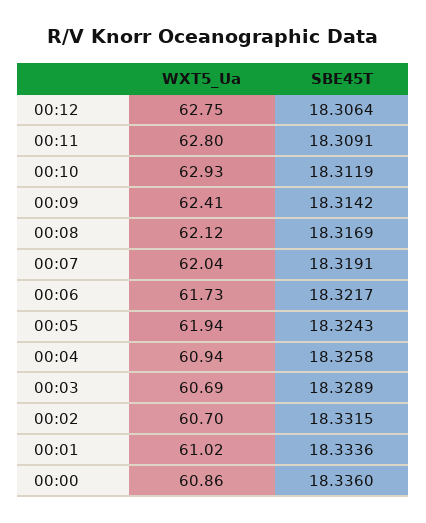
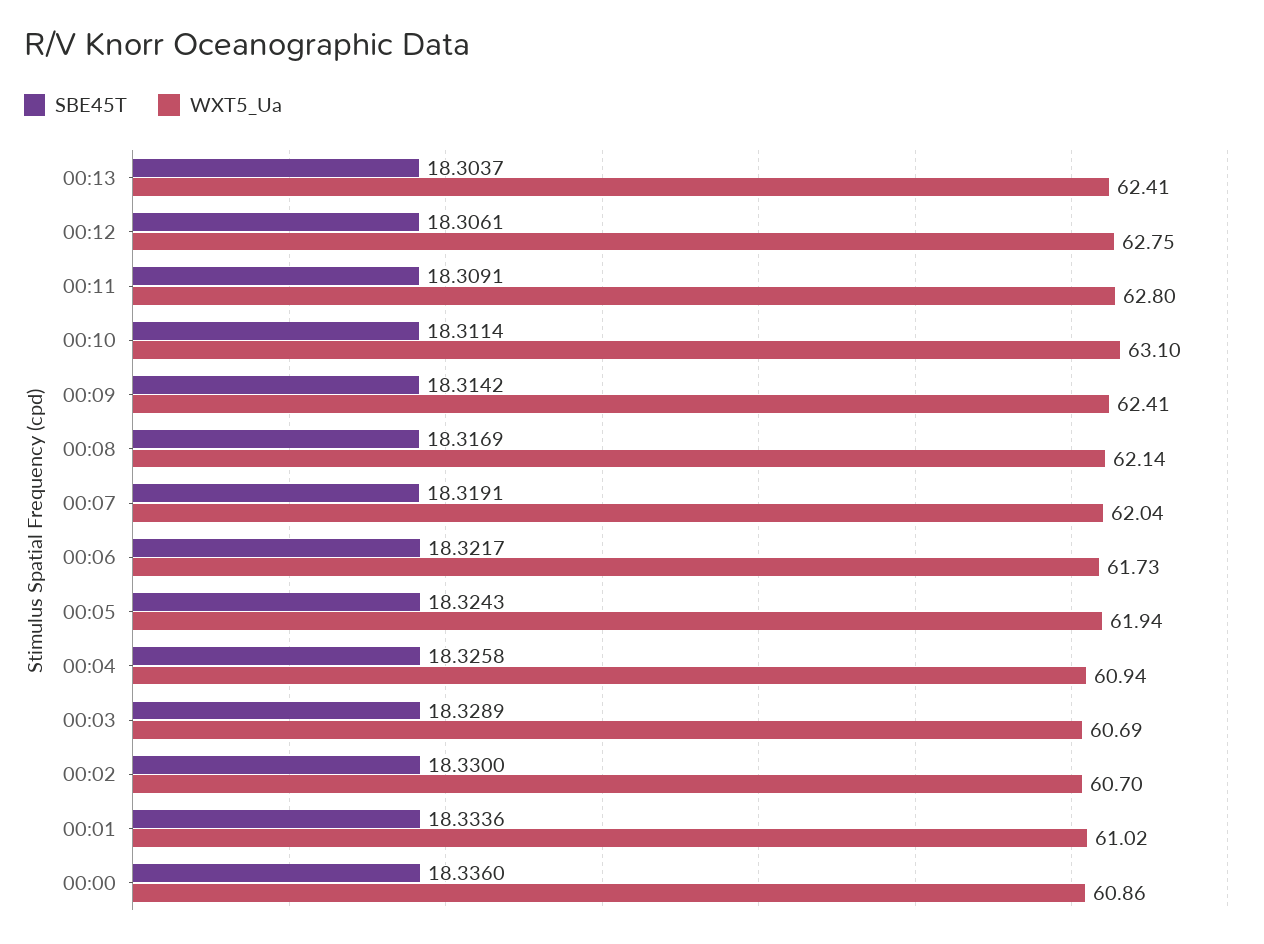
SBE45T, 00:12: 18.3064 -> 18.3061
WXT5_Ua, 00:10: 62.93 -> 63.1
SBE45T, 00:10: 18.3119 -> 18.3114
WXT5_Ua, 00:08: 62.12 -> 62.14
SBE45T, 00:02: 18.3315 -> 18.33
SBE45T, 00:13: none -> 18.3037
WXT5_Ua, 00:13: none -> 62.41

